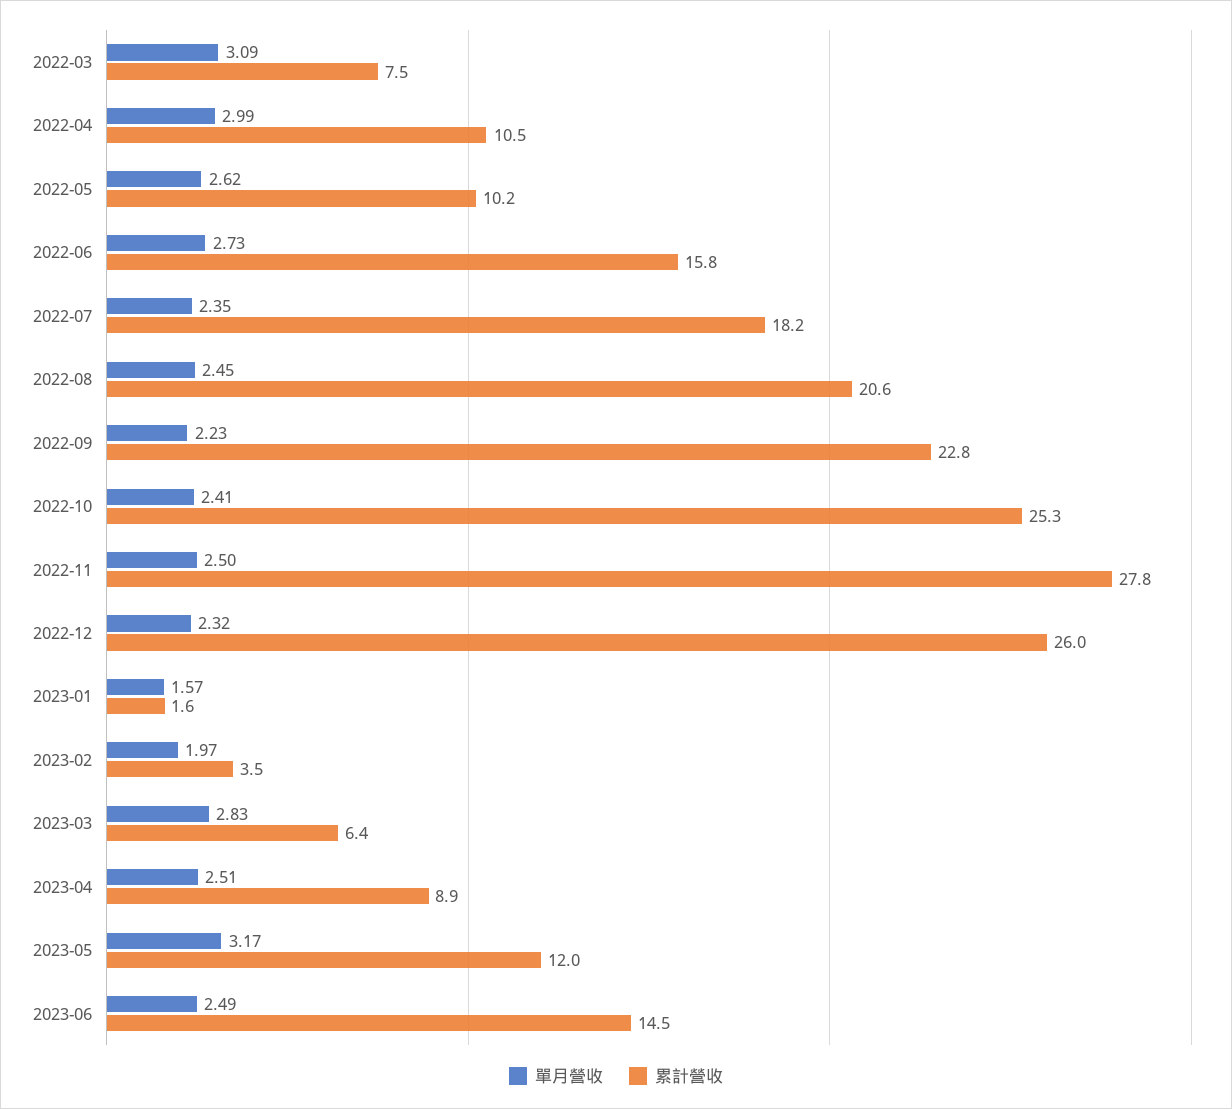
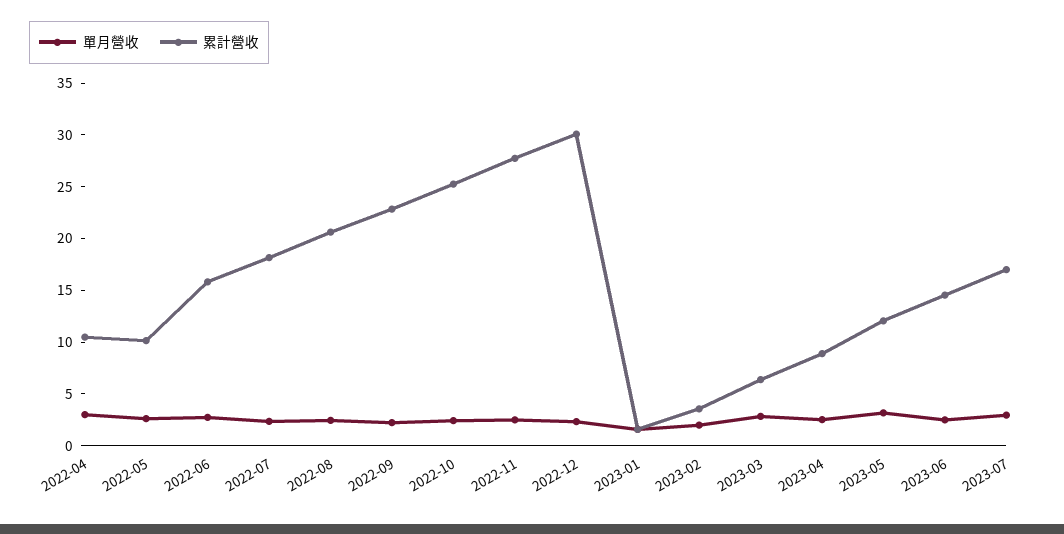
單月營收, 2022-03: 3.09 -> none
累計營收, 2022-03: 7.5 -> none
累計營收, 2022-12: 26 -> 30
單月營收, 2023-07: none -> 3
累計營收, 2023-07: none -> 17

